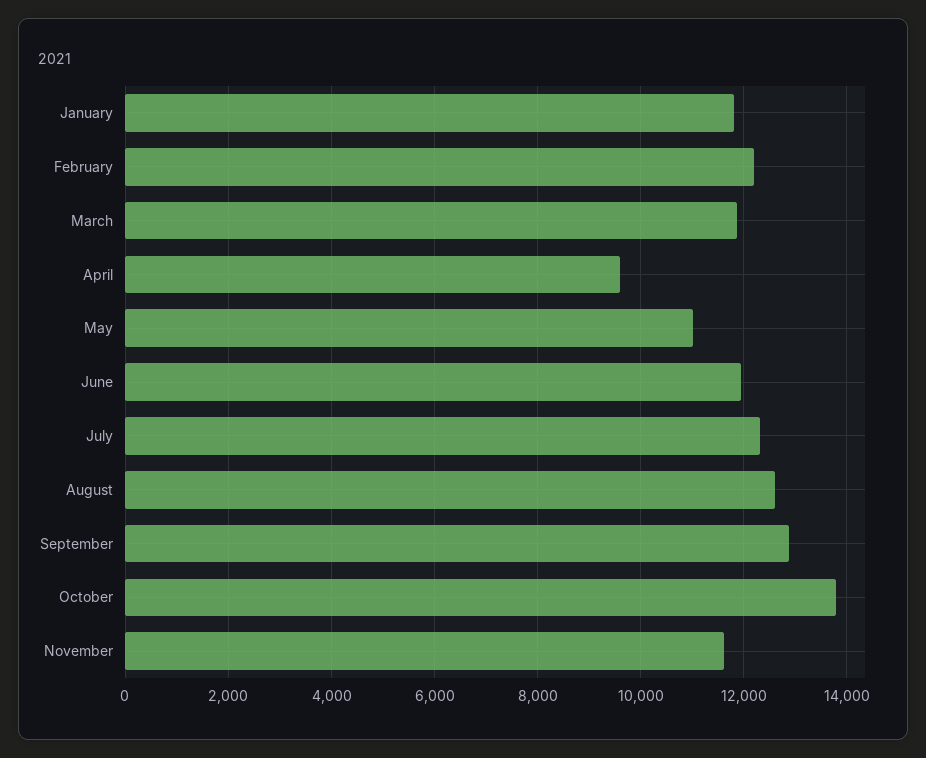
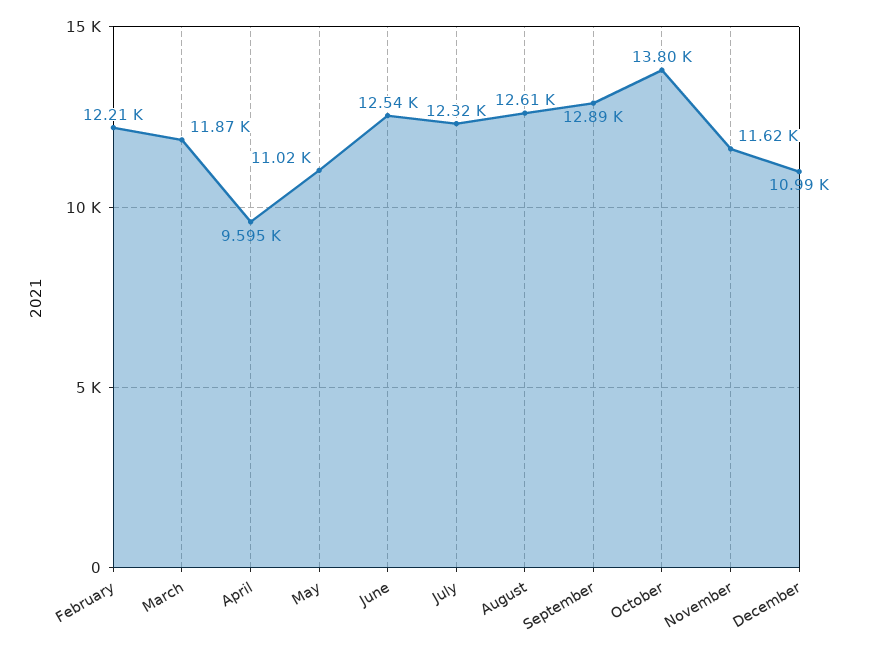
January: 11800 -> none
June: 12000 -> 12540
December: none -> 10990

